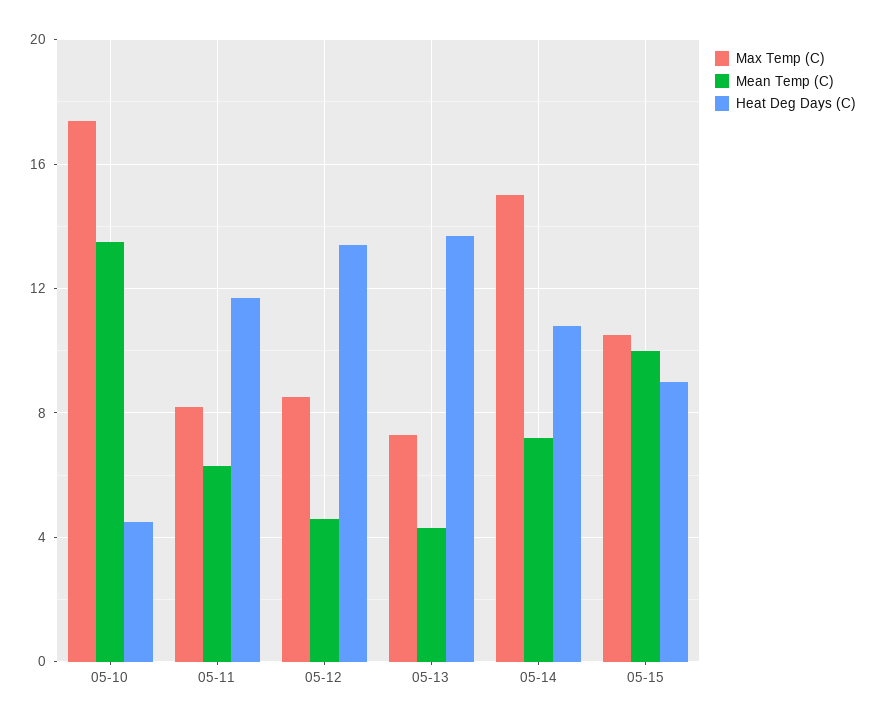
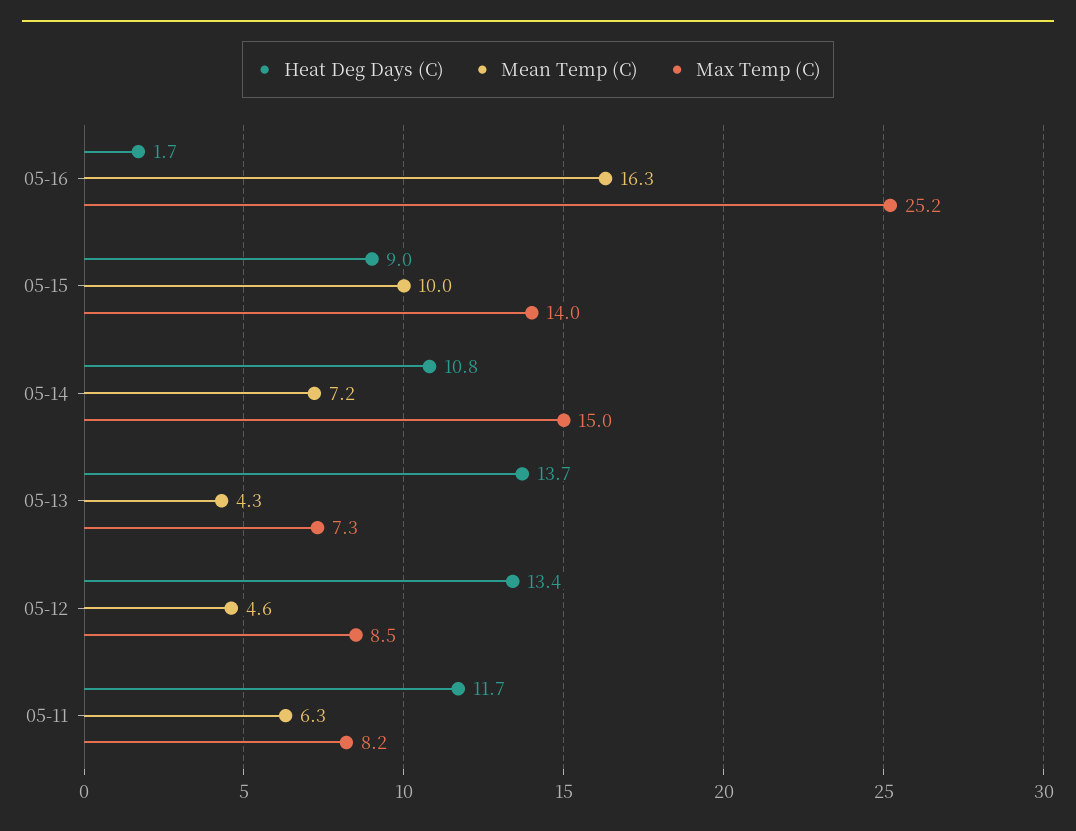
Max Temp (C), 05-10: 17.5 -> none
Mean Temp (C), 05-10: 13.5 -> none
Heat Deg Days (C), 05-10: 4.5 -> none
Max Temp (C), 05-15: 10.5 -> 14
Heat Deg Days (C), 05-16: none -> 1.7
Mean Temp (C), 05-16: none -> 16.3
Max Temp (C), 05-16: none -> 25.2

